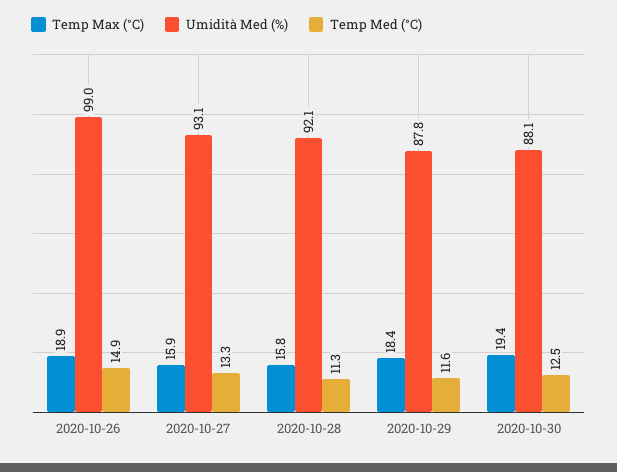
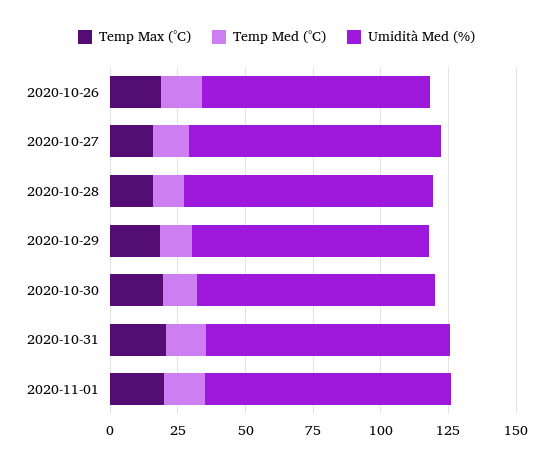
Umidità Med (%), 2020-10-26: 99 -> 85
Temp Max (°C), 2020-10-31: none -> 20
Temp Med (°C), 2020-10-31: none -> 15
Umidità Med (%), 2020-10-31: none -> 90
Temp Max (°C), 2020-11-01: none -> 20
Temp Med (°C), 2020-11-01: none -> 15
Umidità Med (%), 2020-11-01: none -> 90

